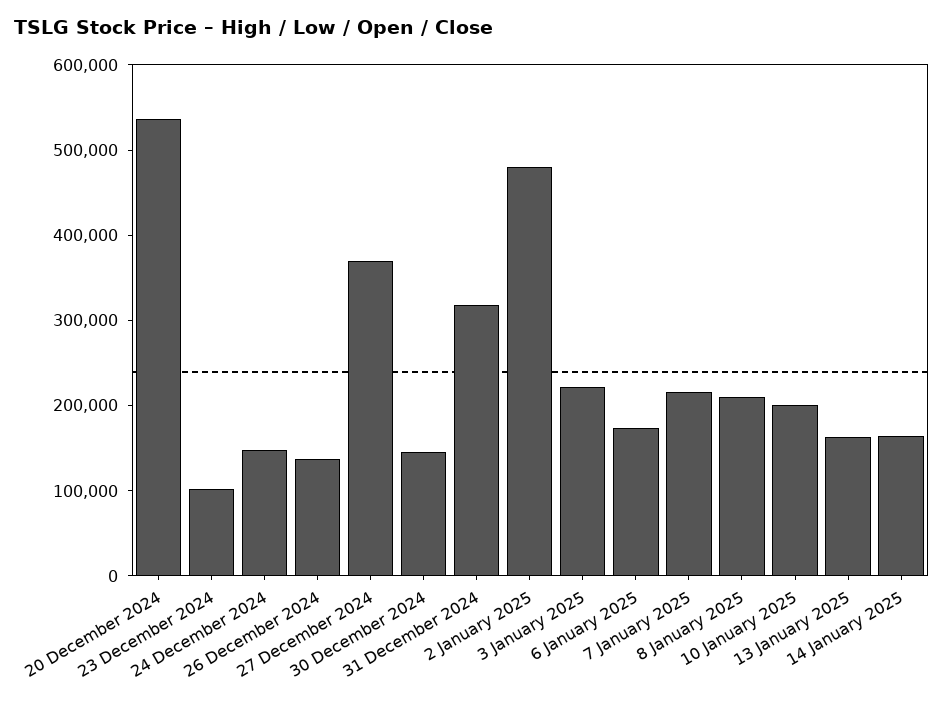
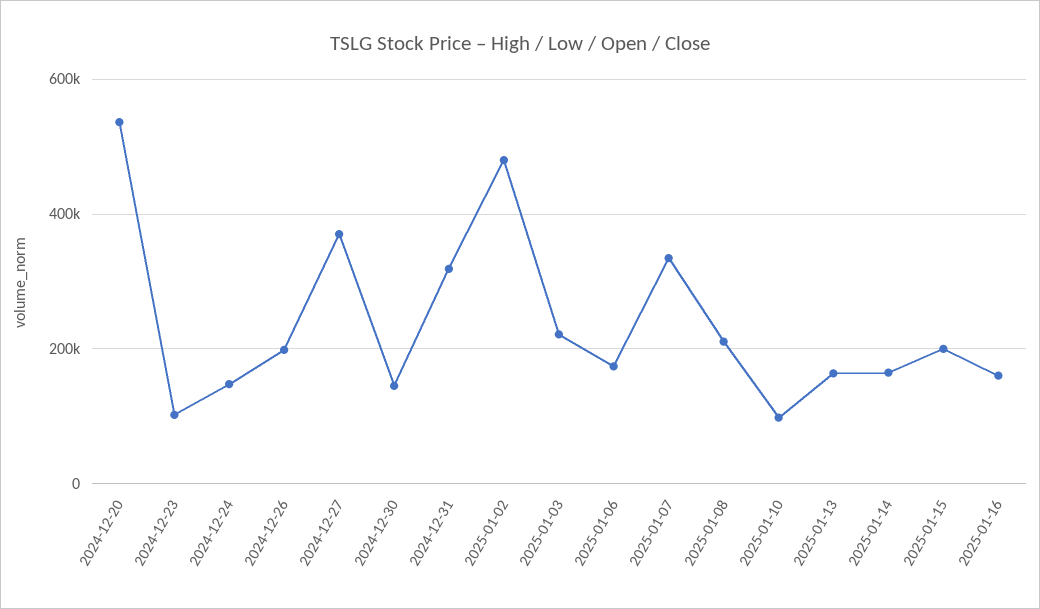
26 December 2024: 140000 -> 200000
7 January 2025: 220000 -> 340000
10 January 2025: 200000 -> 100000
2025-01-15: none -> 200000
2025-01-16: none -> 160000

